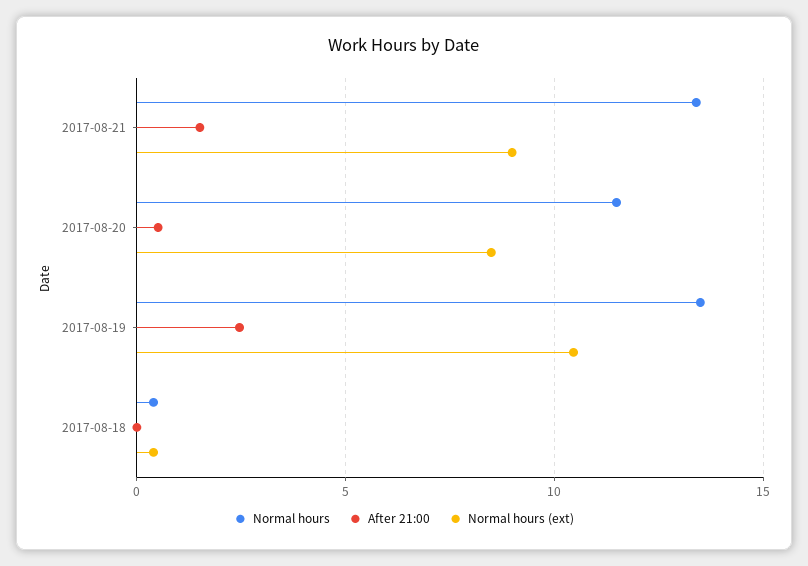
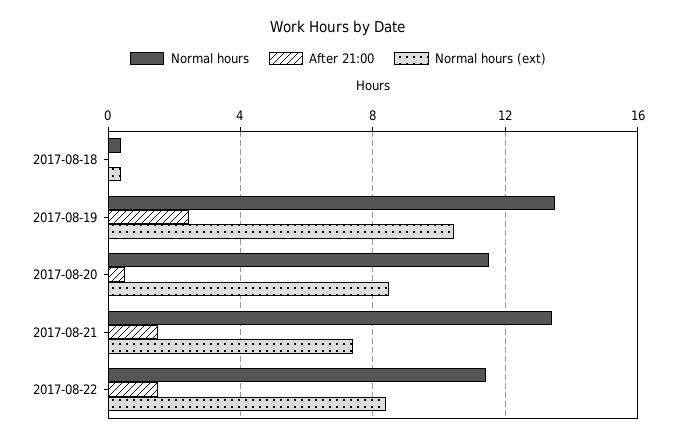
Normal hours (ext), 2017-08-21: 9 -> 7.5
Normal hours, 2017-08-22: none -> 11.5
After 21:00, 2017-08-22: none -> 1.5
Normal hours (ext), 2017-08-22: none -> 8.5

